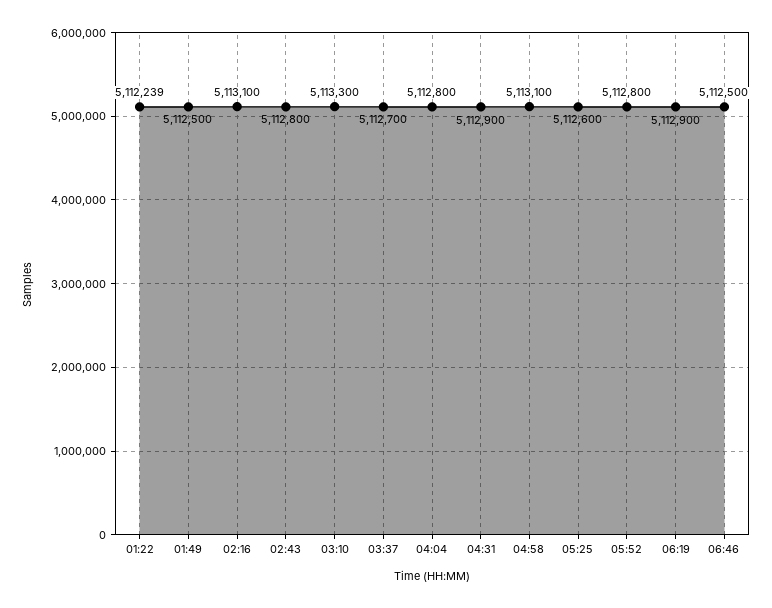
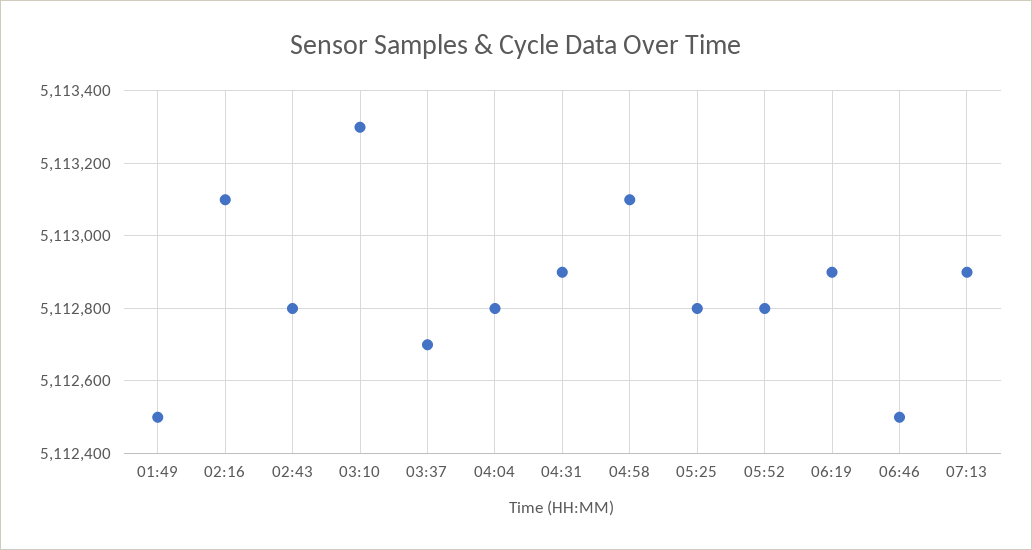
01:22: 5112239 -> none
05:25: 5112600 -> 5112800
07:13: none -> 5112900

